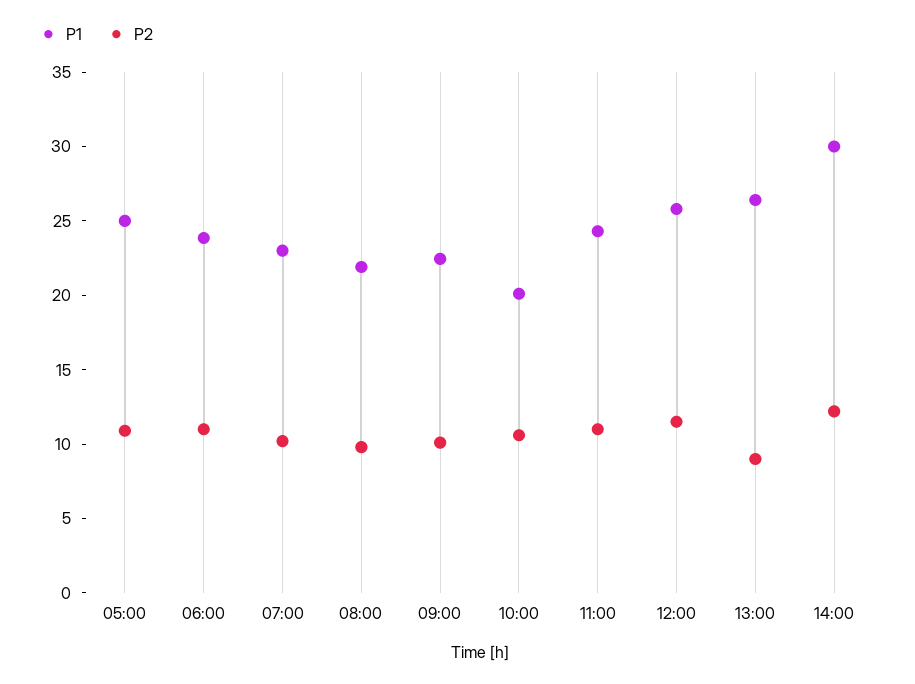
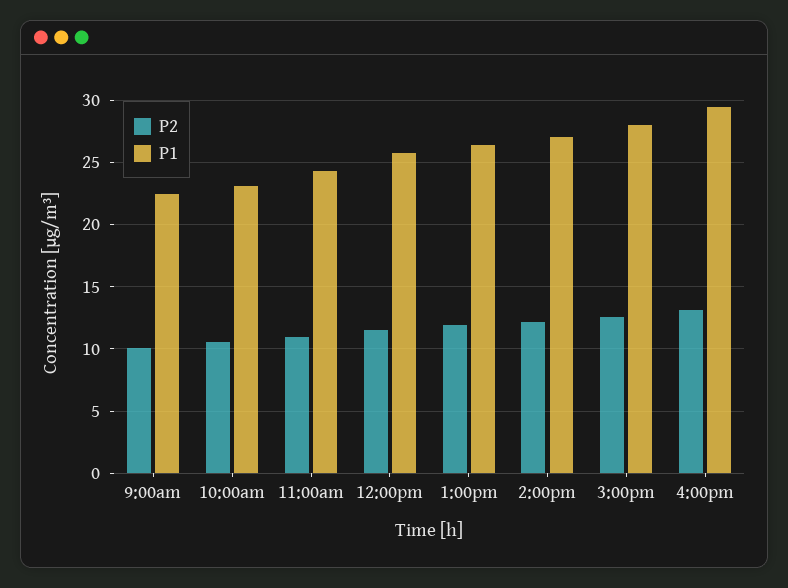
P1, 05:00: 25 -> none
P2, 05:00: 11 -> none
P1, 06:00: 24 -> none
P2, 06:00: 11 -> none
P1, 07:00: 23 -> none
P2, 07:00: 10 -> none
P1, 08:00: 22 -> none
P2, 08:00: 10 -> none
P1, 10:00: 20 -> 23
P2, 13:00: 9 -> 12
P1, 14:00: 30 -> 27
P2, 3:00pm: none -> 12.5
P1, 3:00pm: none -> 28
P2, 4:00pm: none -> 13
P1, 4:00pm: none -> 29.5

